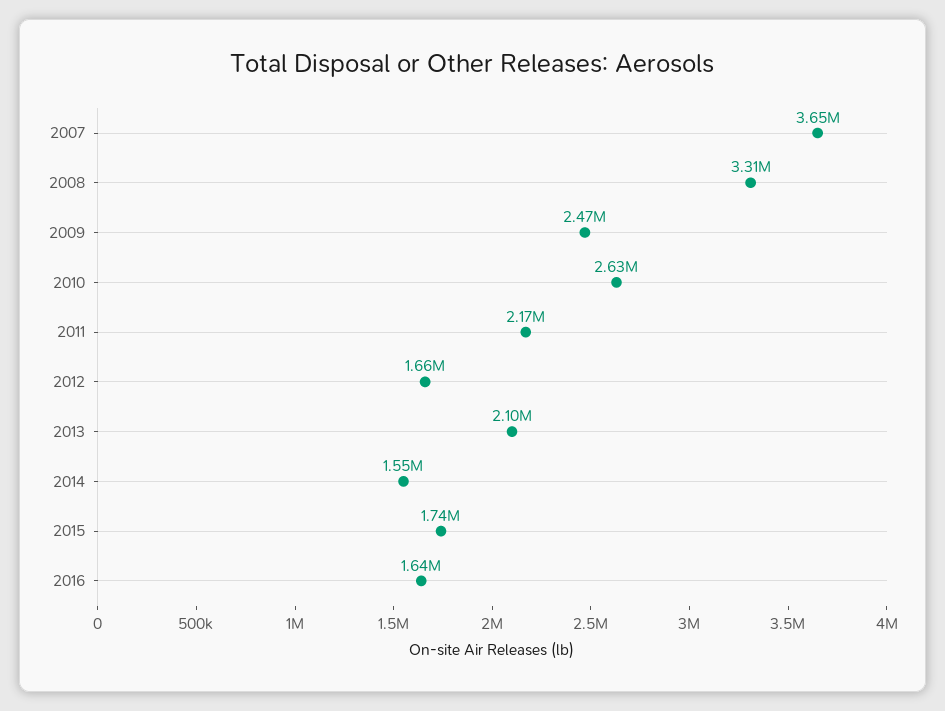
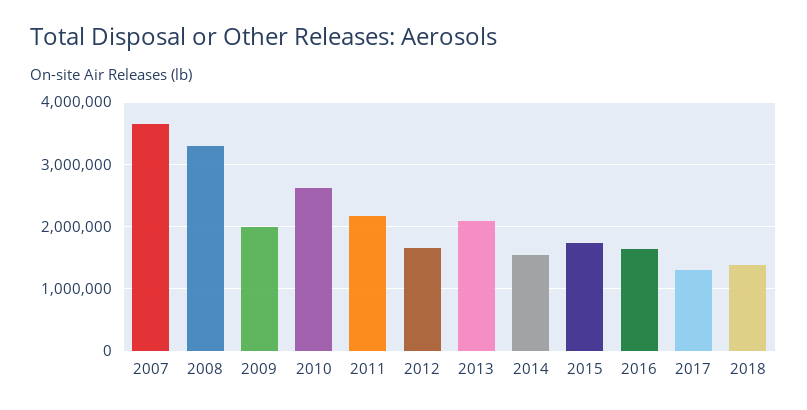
2009: 2470000 -> 2000000
2017: none -> 1300000
2018: none -> 1400000

